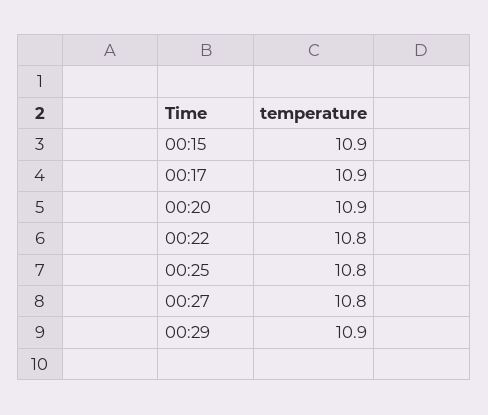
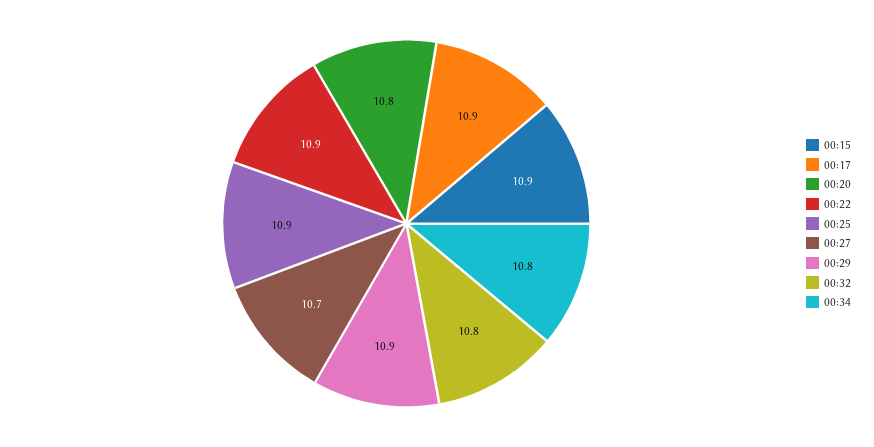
00:20: 10.9 -> 10.8
00:22: 10.8 -> 10.9
00:25: 10.8 -> 10.9
00:27: 10.8 -> 10.7
00:32: none -> 10.8
00:34: none -> 10.8

